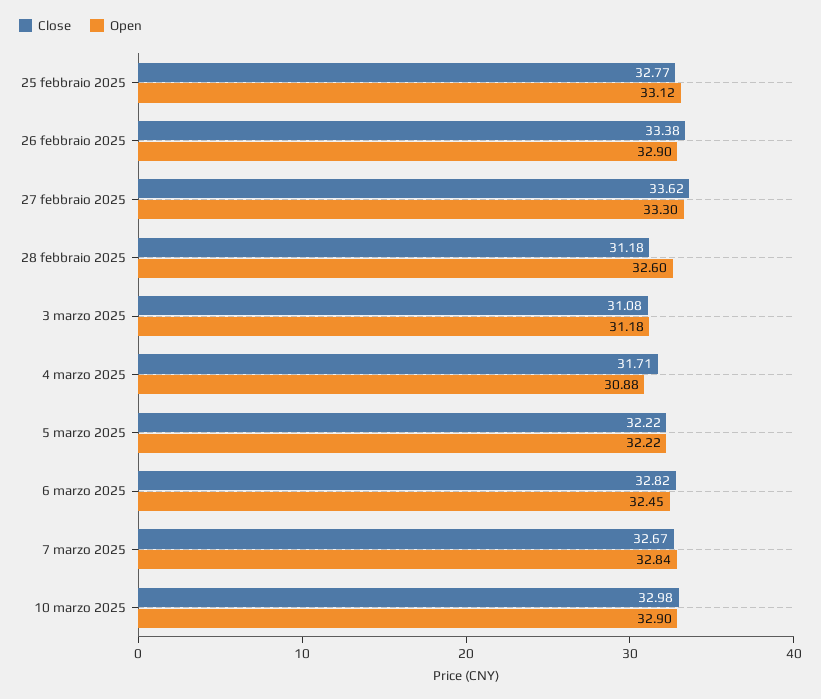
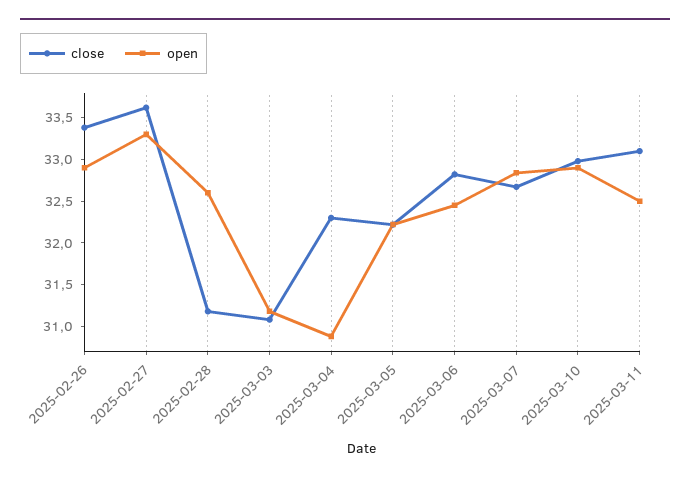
Close, 25 febbraio 2025: 32.77 -> none
Open, 25 febbraio 2025: 33.12 -> none
Close, 4 marzo 2025: 31.71 -> 32.3
Close, 2025-03-11: none -> 33.1
Open, 2025-03-11: none -> 32.5

